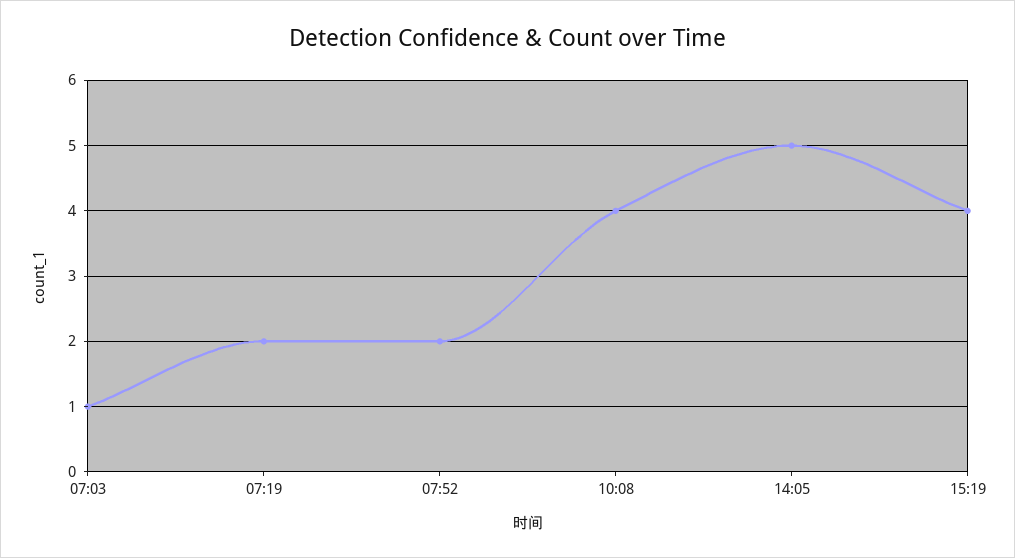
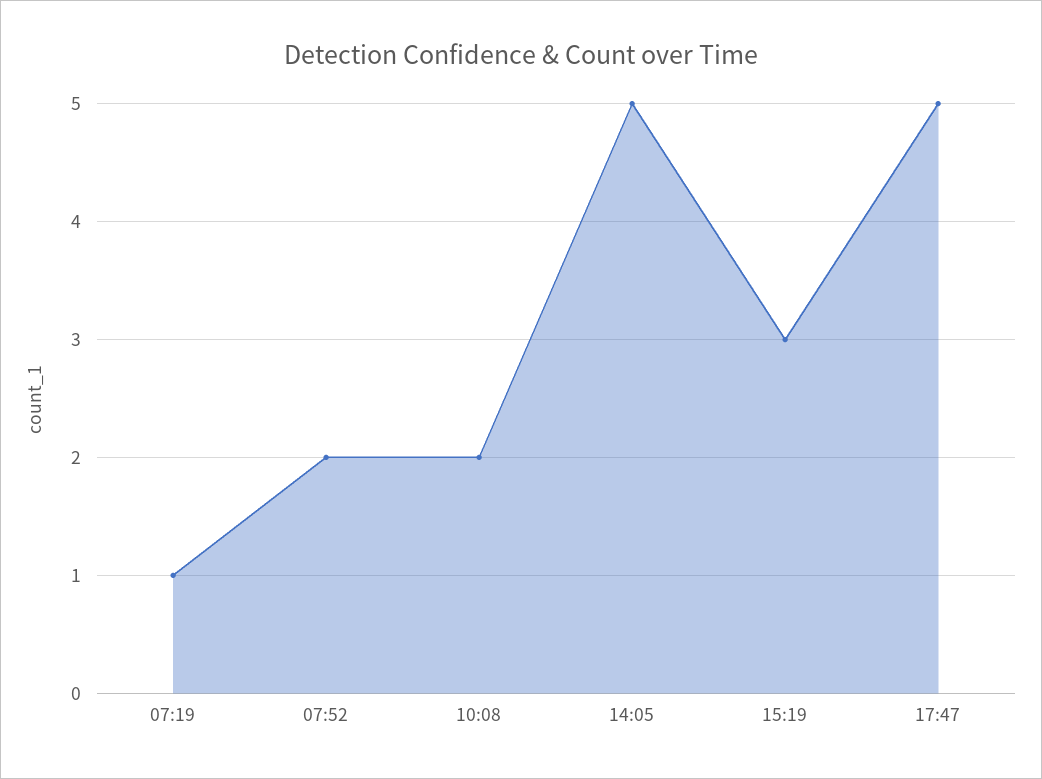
07:03: 1 -> none
07:19: 2 -> 1
10:08: 4 -> 2
15:19: 4 -> 3
17:47: none -> 5

